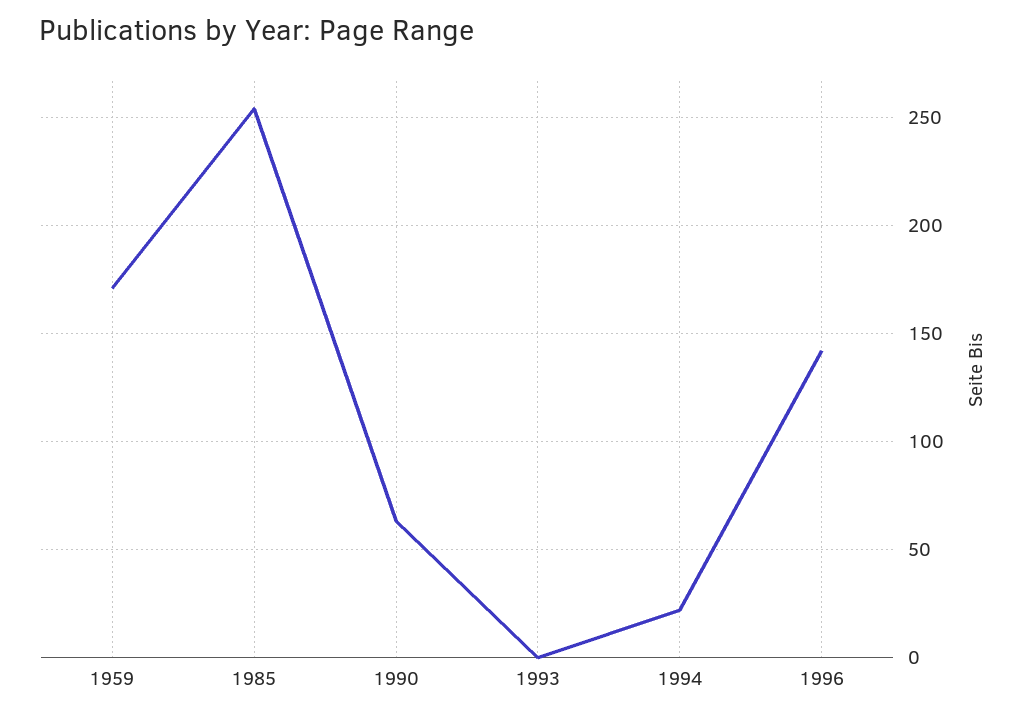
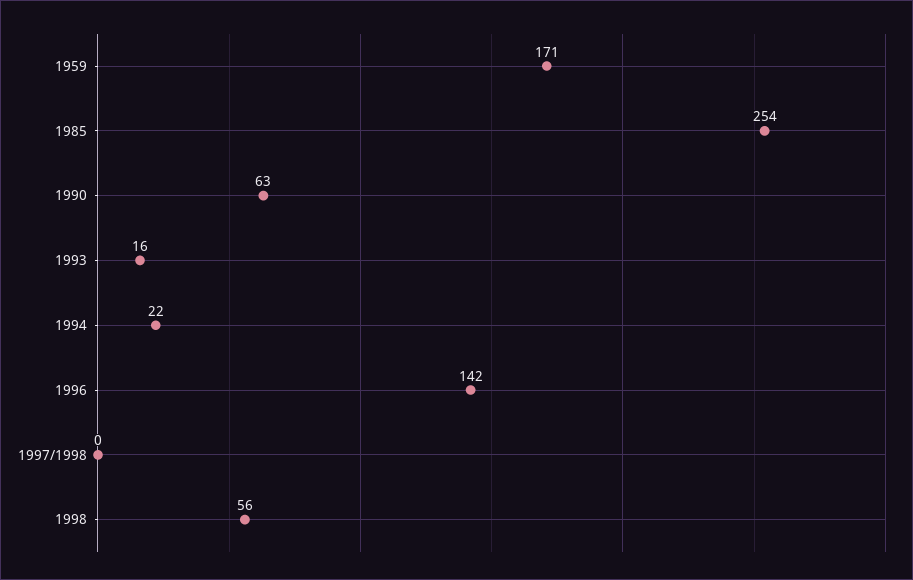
1993: 0 -> 16
1997/1998: none -> 0
1998: none -> 56

